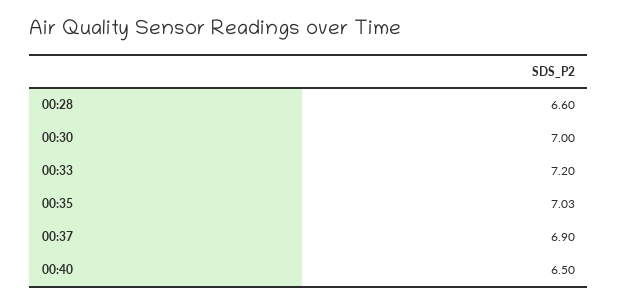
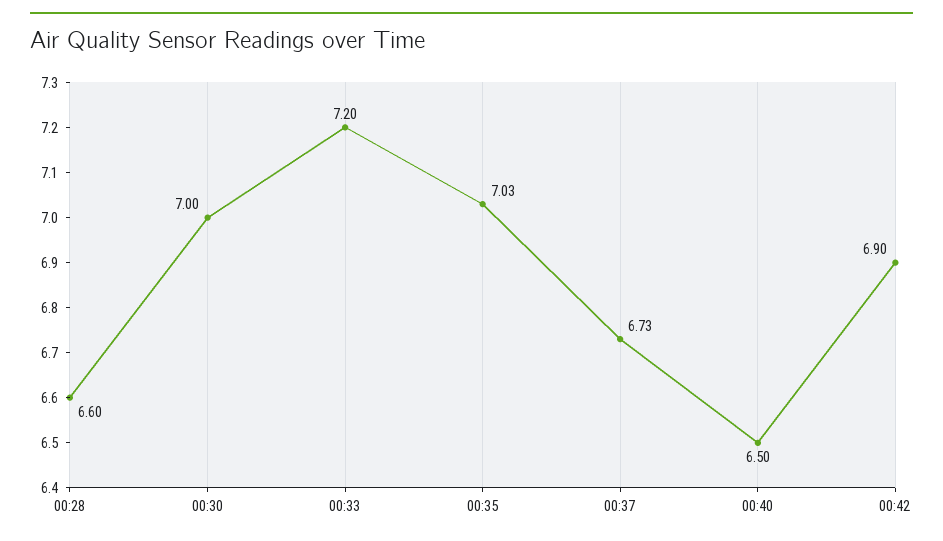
00:37: 6.9 -> 6.73
00:42: none -> 6.9

